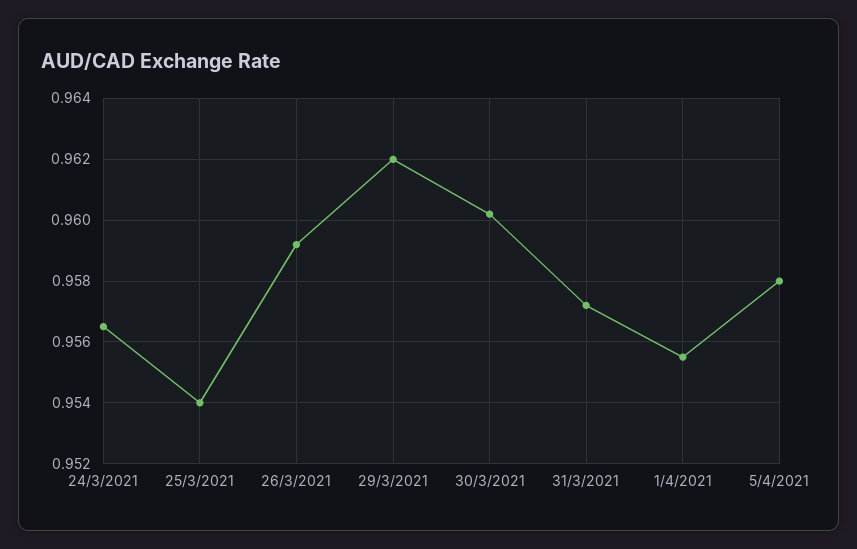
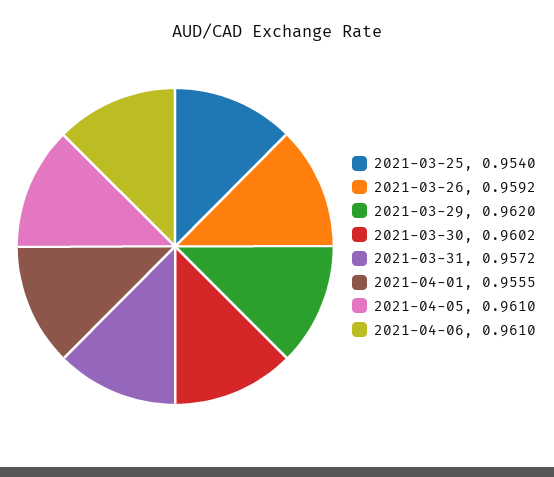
24/3/2021: 0.9565 -> none
5/4/2021: 0.958 -> 0.961
2021-04-06: none -> 0.961

